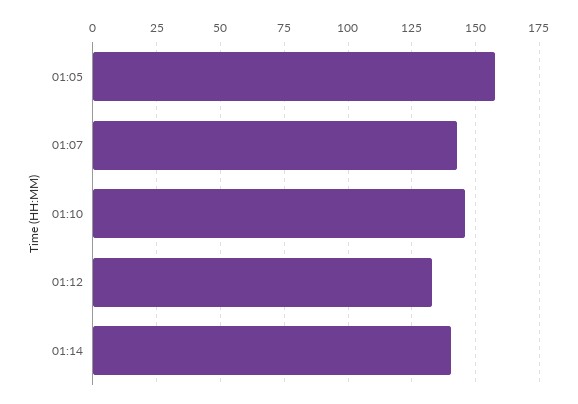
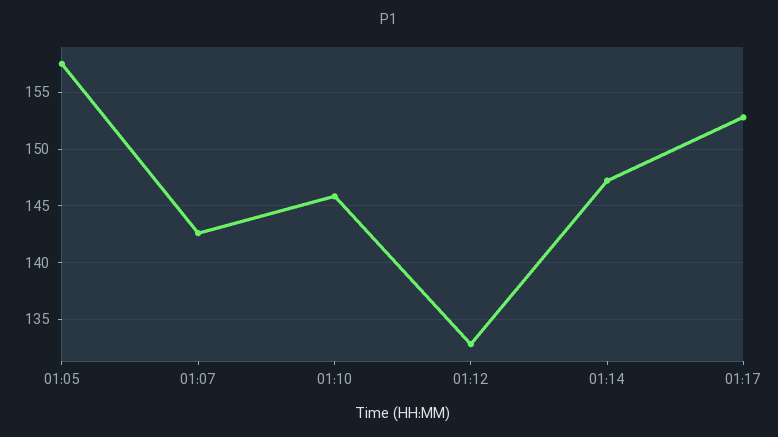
01:14: 140 -> 147
01:17: none -> 153

